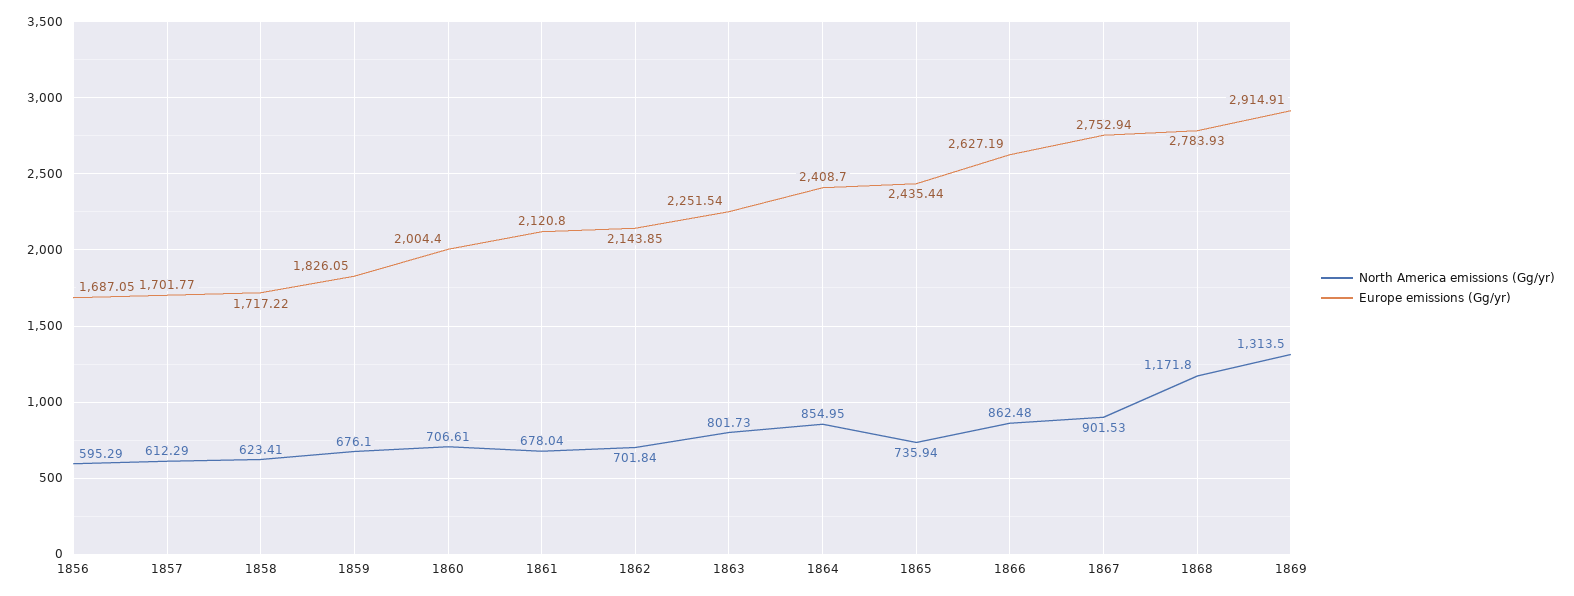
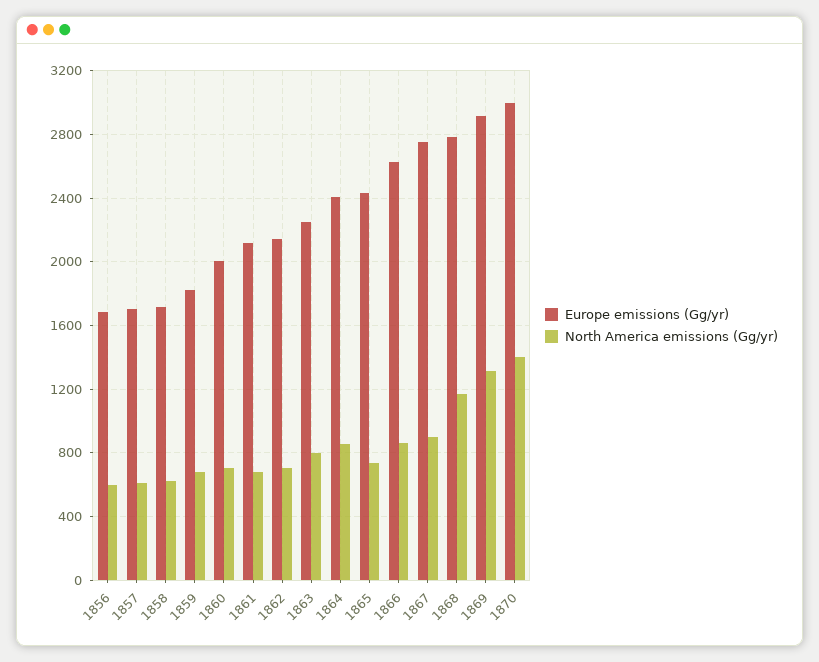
Europe emissions (Gg/yr), 1870: none -> 3000
North America emissions (Gg/yr), 1870: none -> 1400

